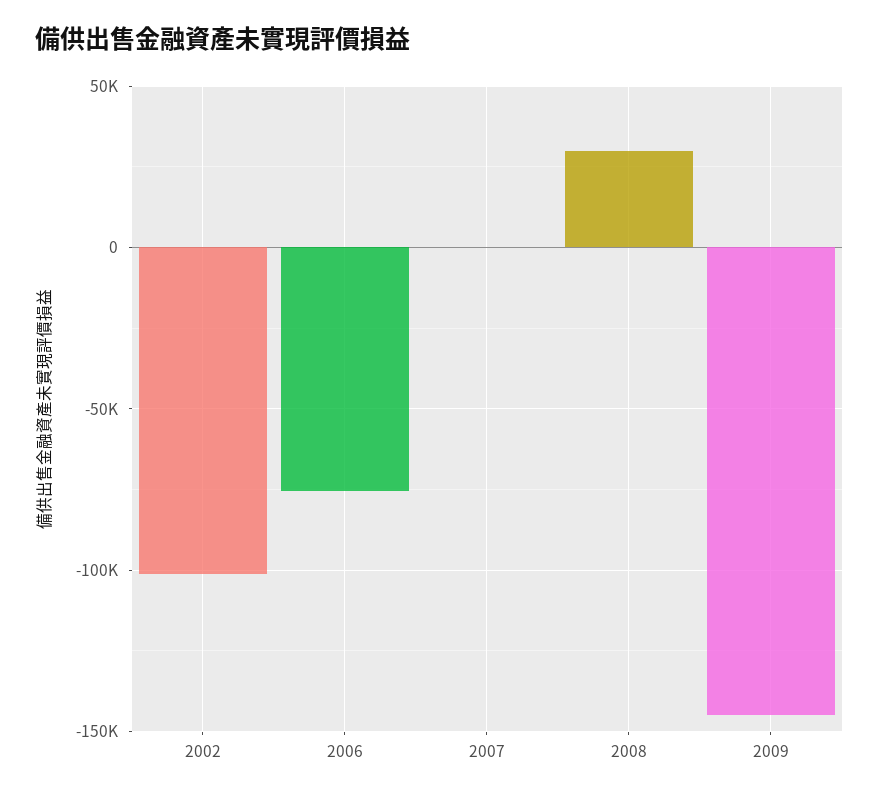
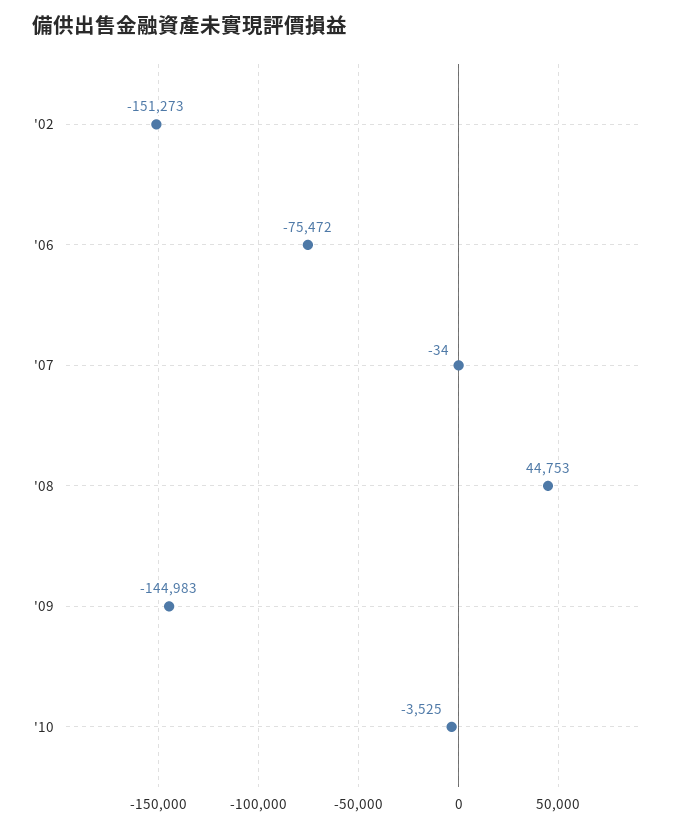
2002: -100000 -> -151273
2008: 30000 -> 44753
'10: none -> -3525

